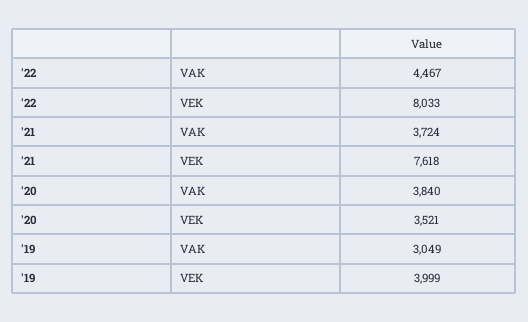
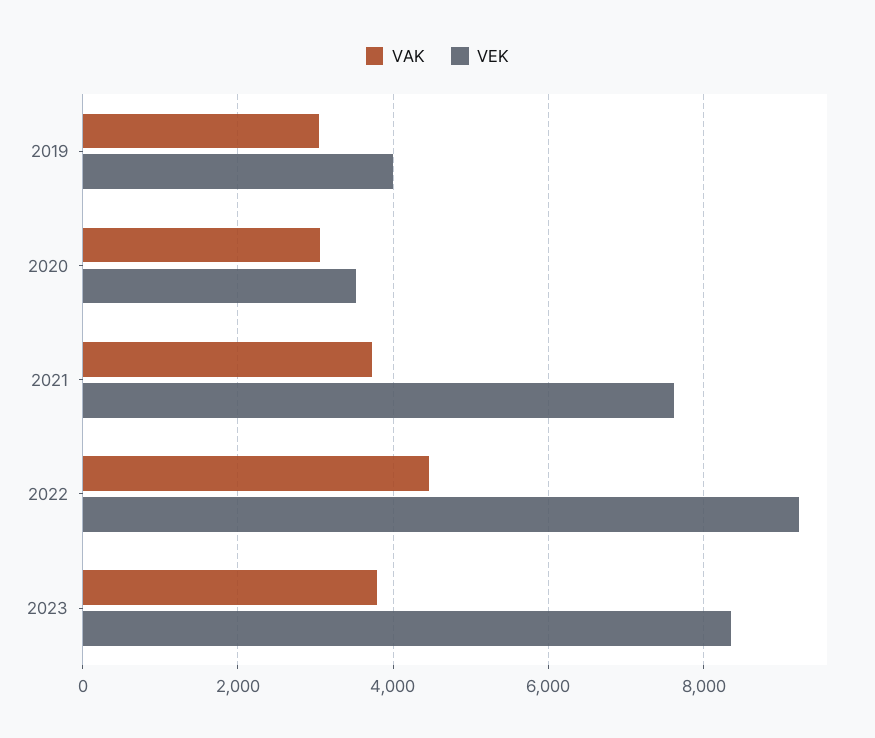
VEK, '22: 8033 -> 9200
VAK, '20: 3840 -> 3000
VAK, 2023: none -> 3800
VEK, 2023: none -> 8400

